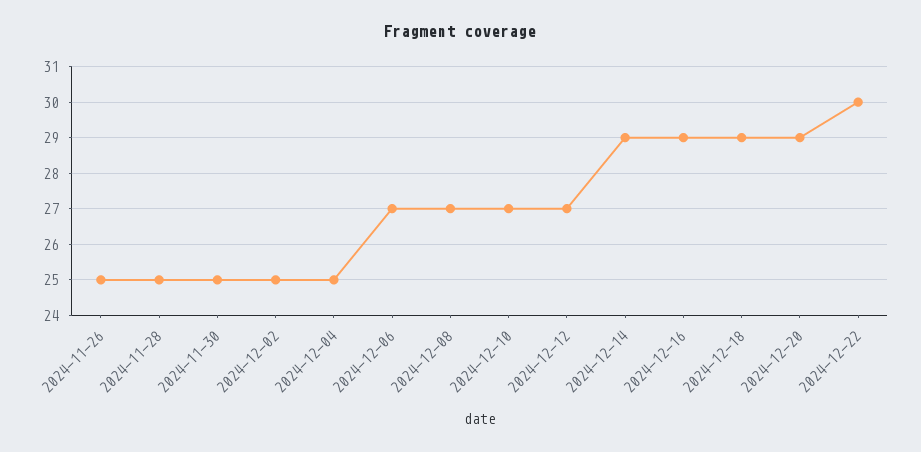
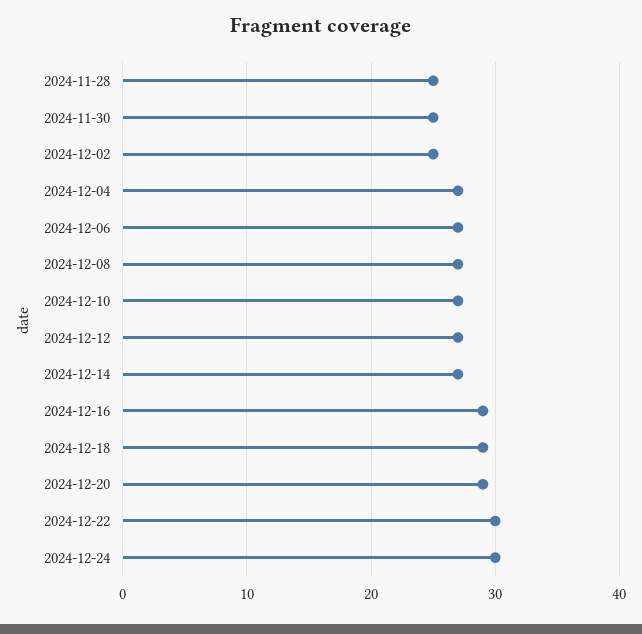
2024-11-26: 25 -> none
2024-12-04: 25 -> 27
2024-12-14: 29 -> 27
2024-12-24: none -> 30

